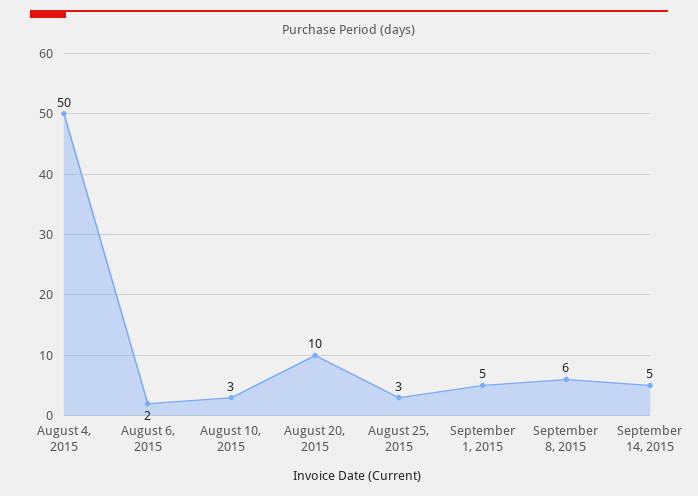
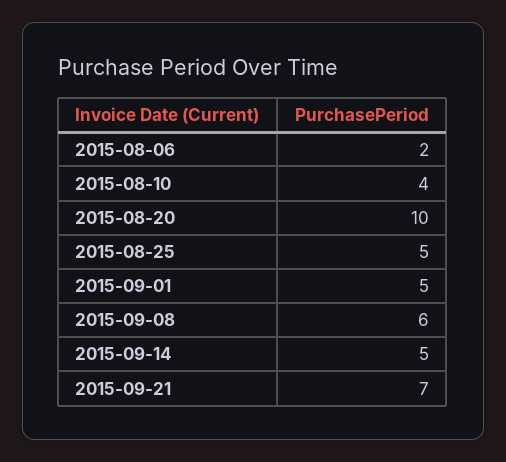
August 4, 2015: 50 -> none
August 10, 2015: 3 -> 4
August 25, 2015: 3 -> 5
2015-09-21: none -> 7

